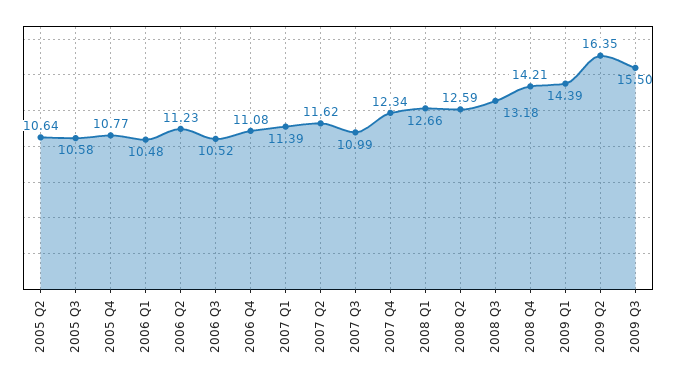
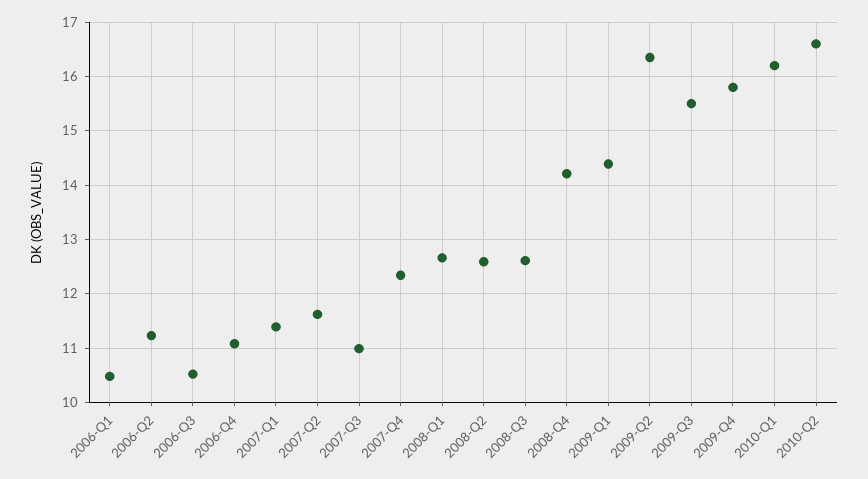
2005 Q2: 10.64 -> none
2005 Q3: 10.58 -> none
2005 Q4: 10.77 -> none
2008 Q3: 13.18 -> 12.6
2009-Q4: none -> 15.8
2010-Q1: none -> 16.2
2010-Q2: none -> 16.6

